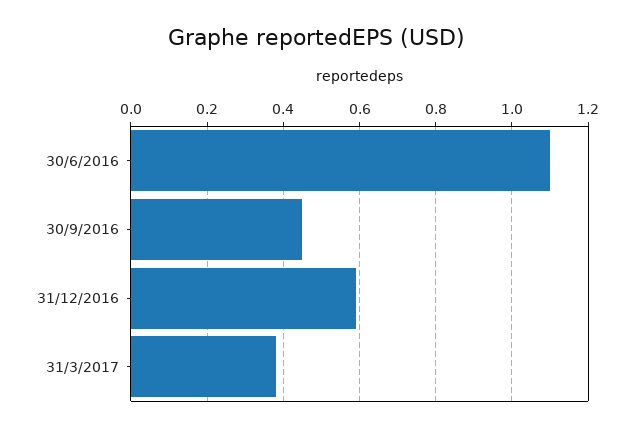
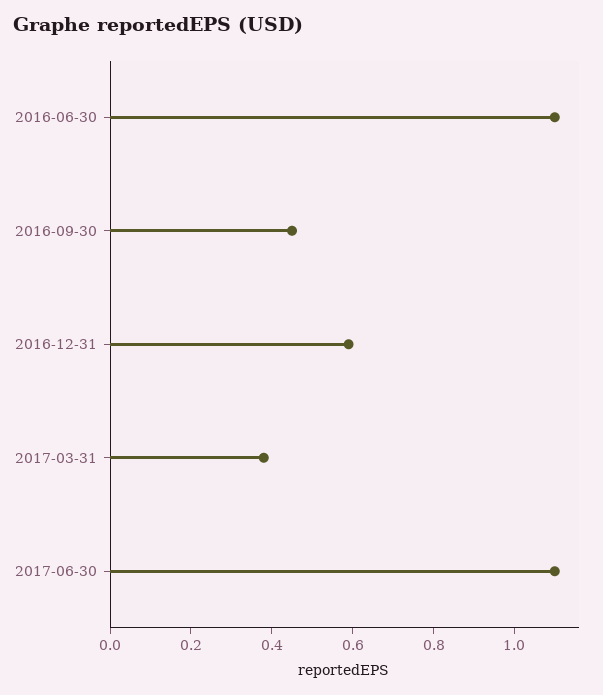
2017-06-30: none -> 1.1

